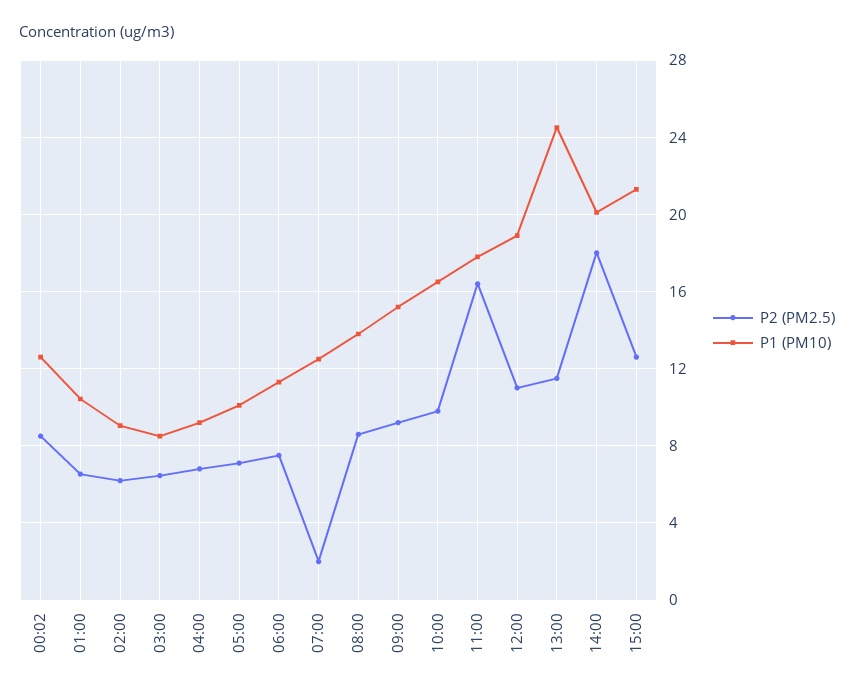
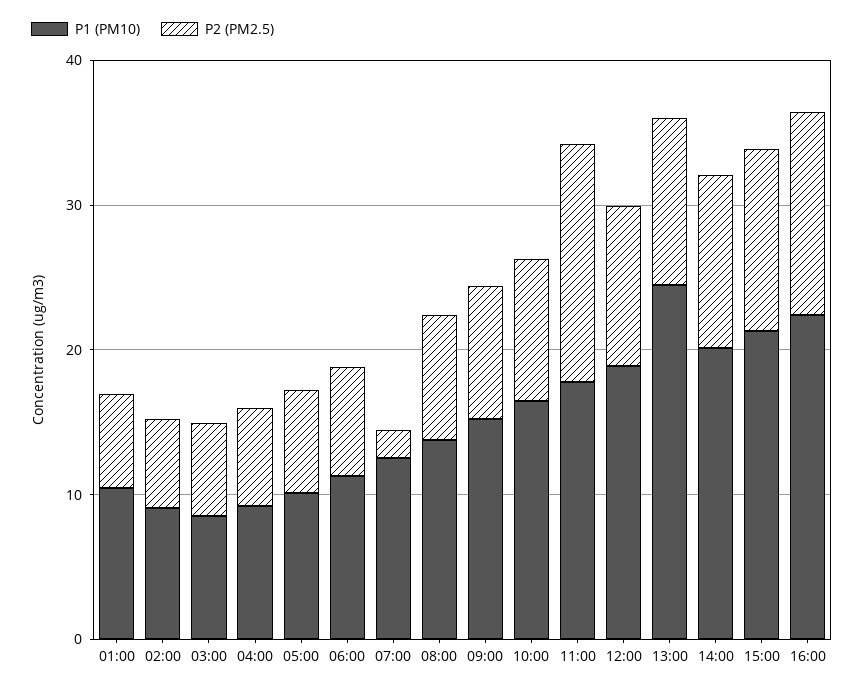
P2 (PM2.5), 00:02: 8.5 -> none
P1 (PM10), 00:02: 12.5 -> none
P2 (PM2.5), 14:00: 18 -> 12
P1 (PM10), 16:00: none -> 22
P2 (PM2.5), 16:00: none -> 14

